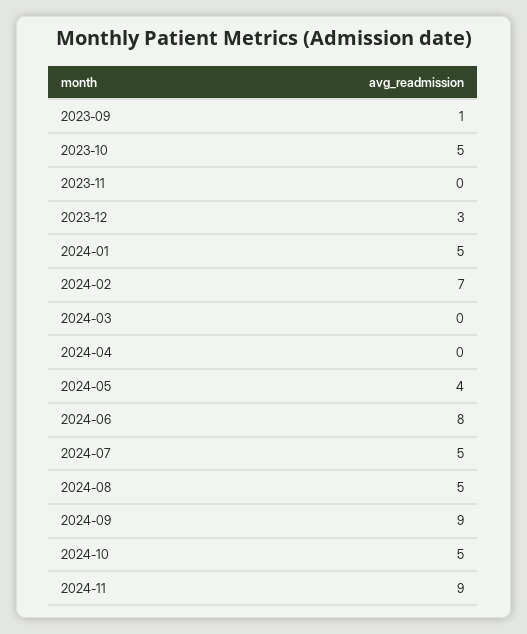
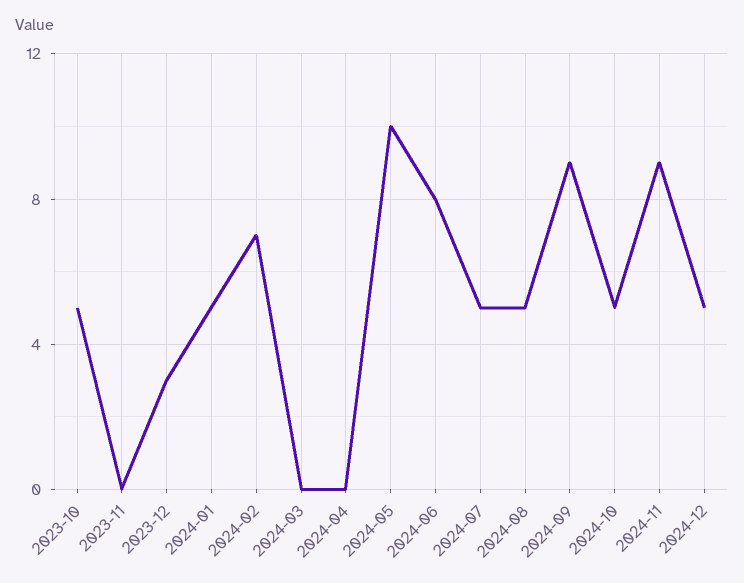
2023-09: 1 -> none
2024-05: 4 -> 10
2024-12: none -> 5

